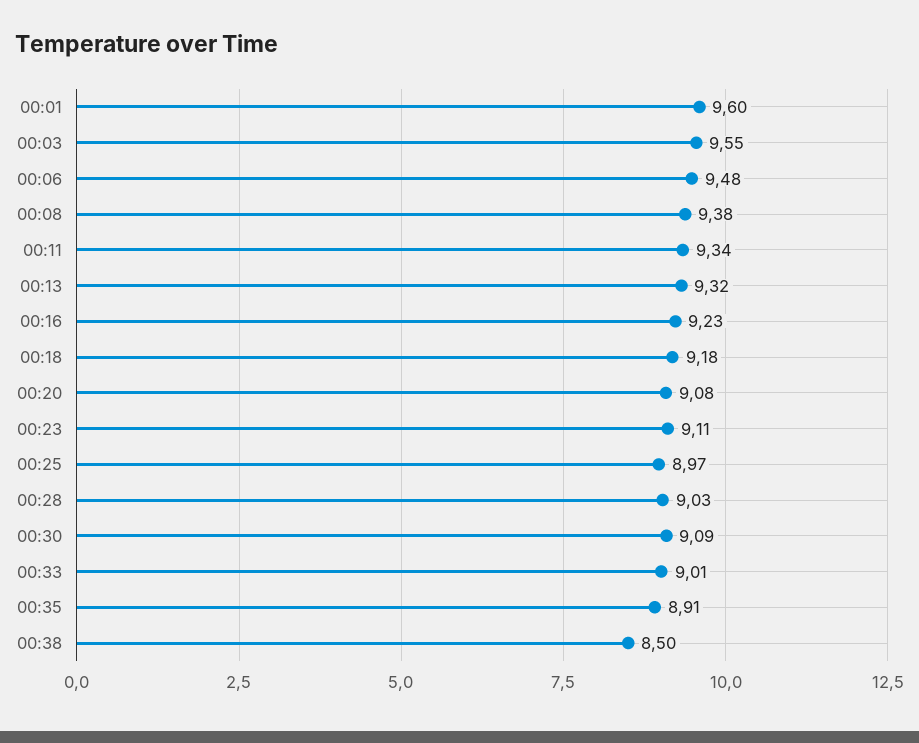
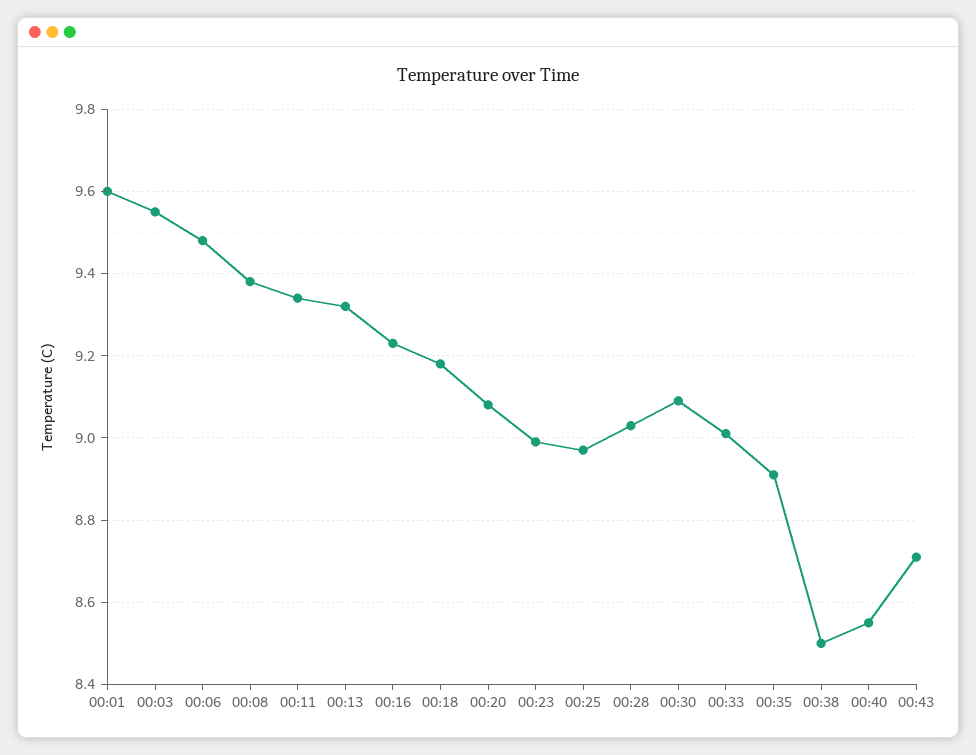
00:23: 9.11 -> 9
00:40: none -> 8.55
00:43: none -> 8.7

